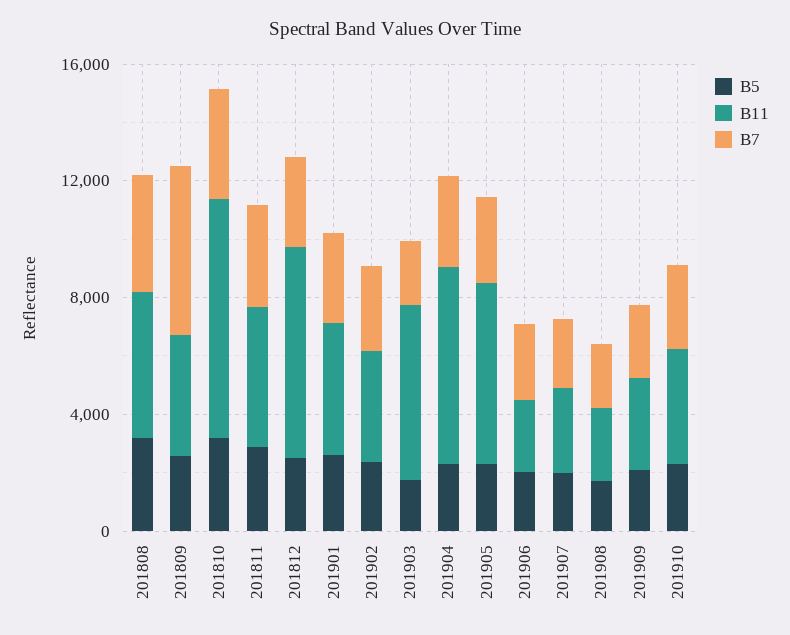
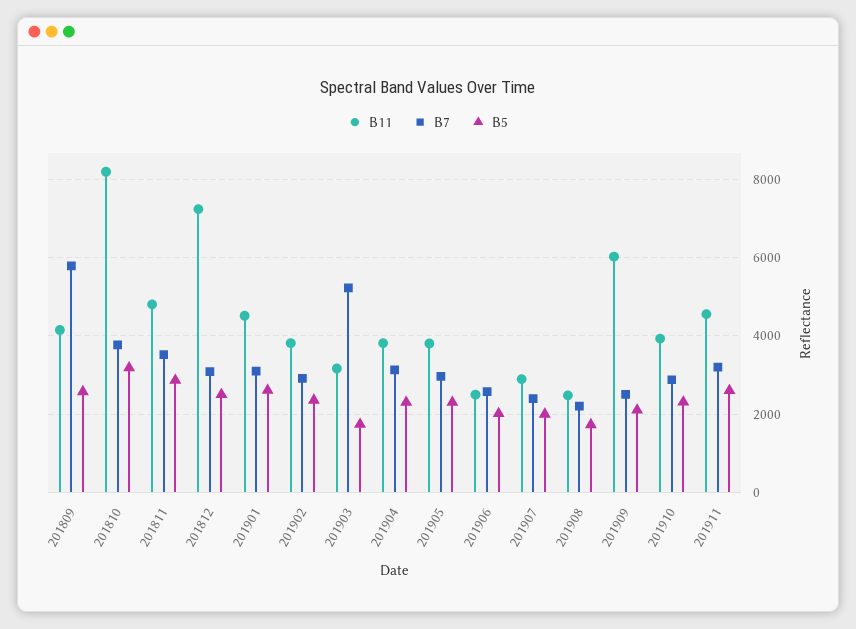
B5, 201808: 3000 -> none
B11, 201808: 5000 -> none
B7, 201808: 4000 -> none
B11, 201903: 6000 -> 3200
B7, 201903: 2000 -> 5200
B11, 201904: 7000 -> 3800
B11, 201905: 6000 -> 3800
B11, 201909: 3000 -> 6000
B11, 201911: none -> 4600
B7, 201911: none -> 3200
B5, 201911: none -> 2600

